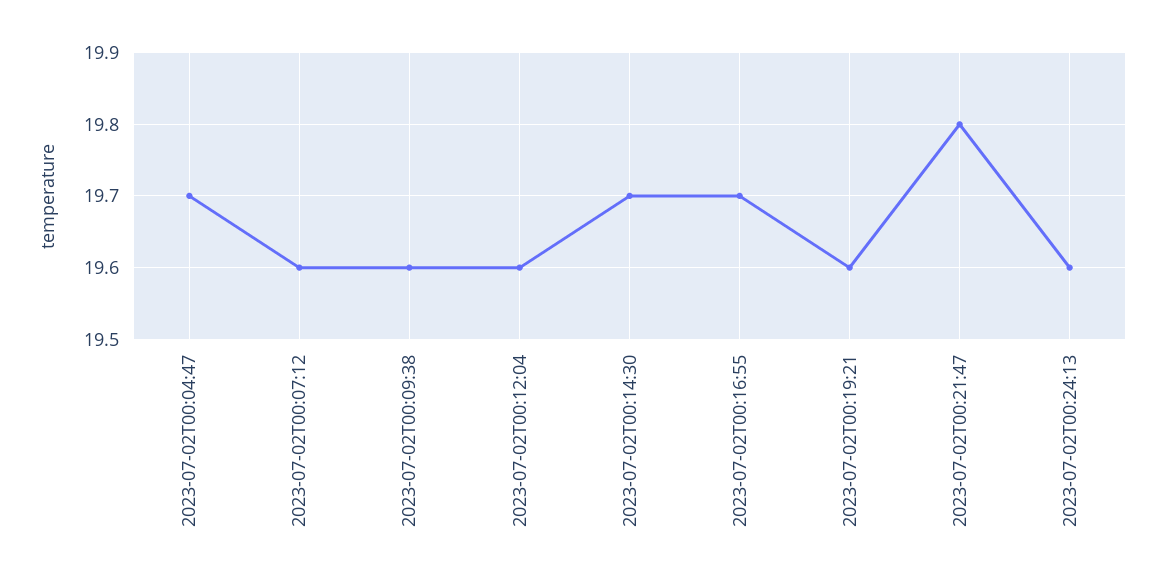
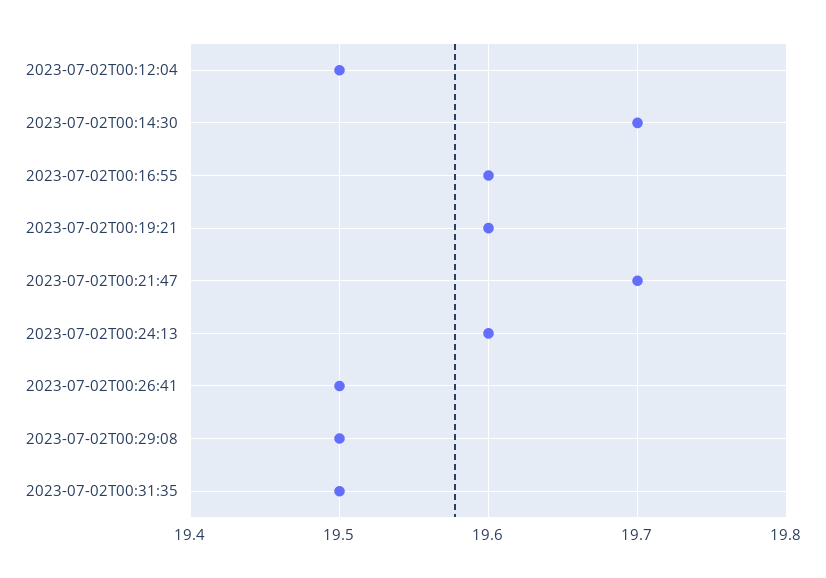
2023-07-02T00:04:47: 19.7 -> none
2023-07-02T00:07:12: 19.6 -> none
2023-07-02T00:09:38: 19.6 -> none
2023-07-02T00:12:04: 19.6 -> 19.5
2023-07-02T00:16:55: 19.7 -> 19.6
2023-07-02T00:21:47: 19.8 -> 19.7
2023-07-02T00:26:41: none -> 19.5
2023-07-02T00:29:08: none -> 19.5
2023-07-02T00:31:35: none -> 19.5

